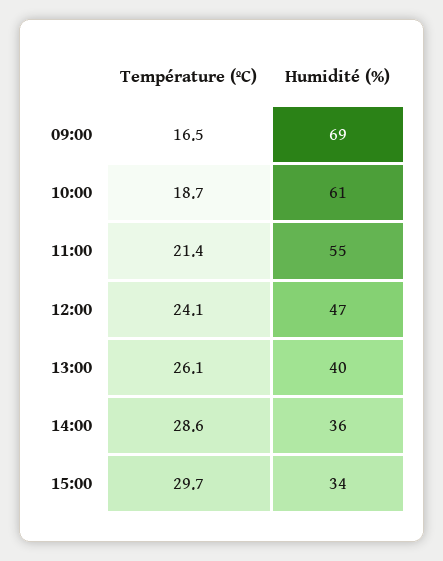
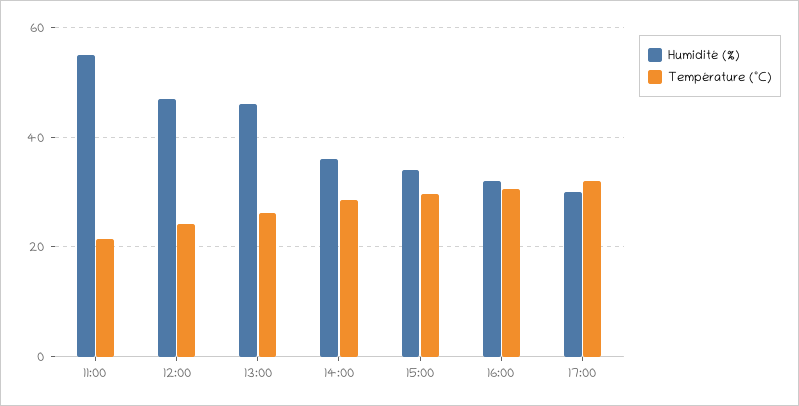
Température (ºC), 09:00: 16.5 -> none
Humidité (%), 09:00: 69 -> none
Température (ºC), 10:00: 18.7 -> none
Humidité (%), 10:00: 61 -> none
Humidité (%), 13:00: 40 -> 46
Humidité (%), 16:00: none -> 32
Température (ºC), 16:00: none -> 30
Humidité (%), 17:00: none -> 30
Température (ºC), 17:00: none -> 32

